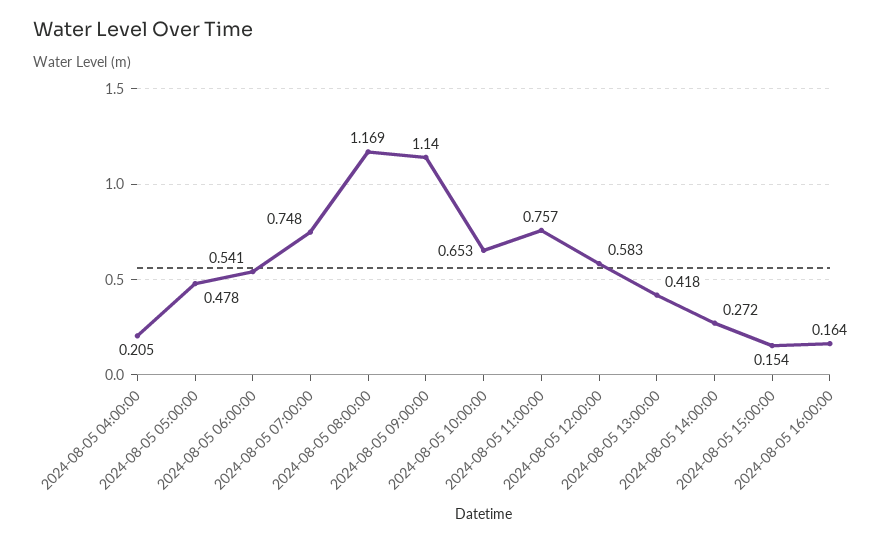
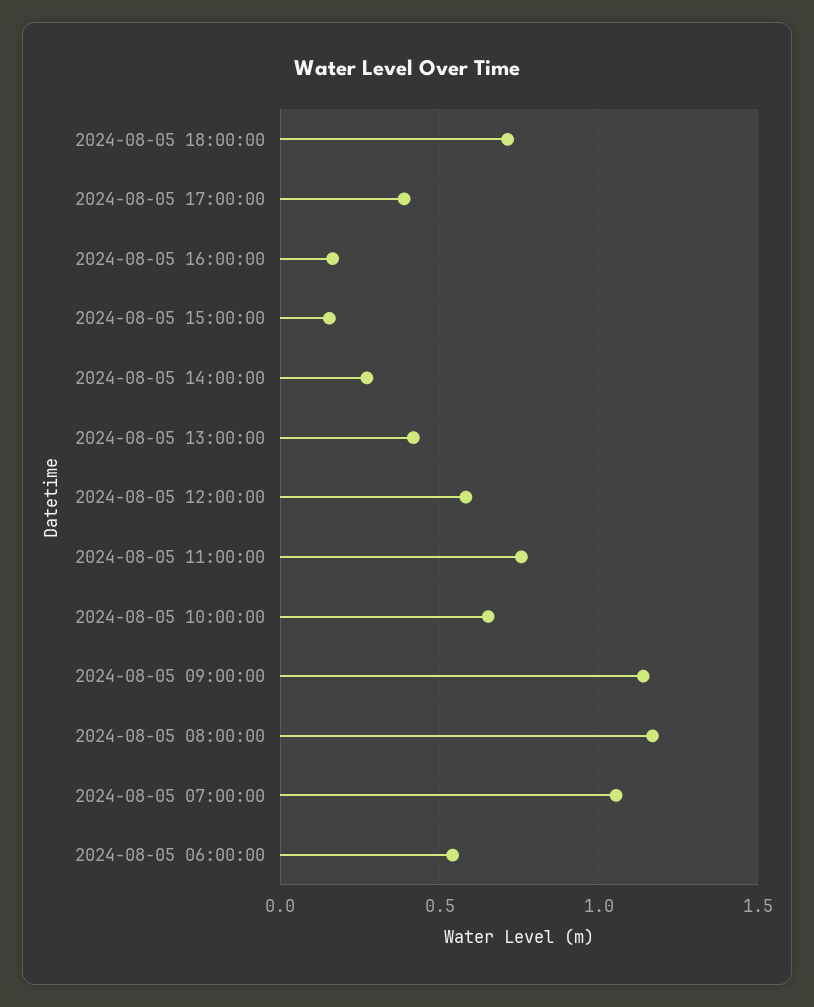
2024-08-05 04:00:00: 0.205 -> none
2024-08-05 05:00:00: 0.478 -> none
2024-08-05 07:00:00: 0.748 -> 1.05
2024-08-05 18:00:00: none -> 0.7
2024-08-05 17:00:00: none -> 0.4

